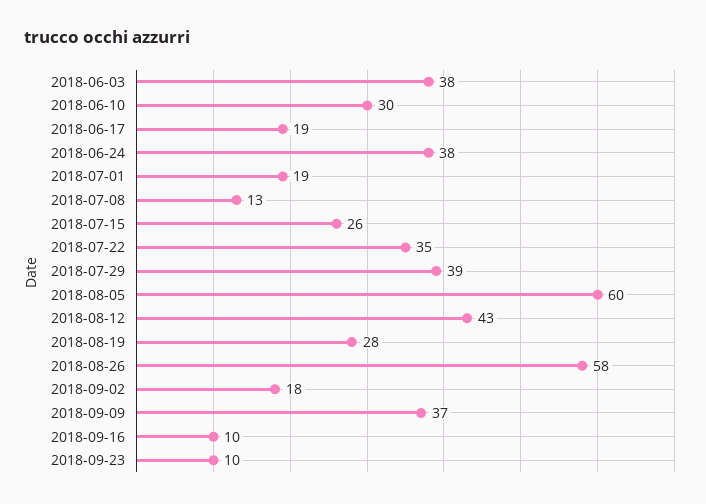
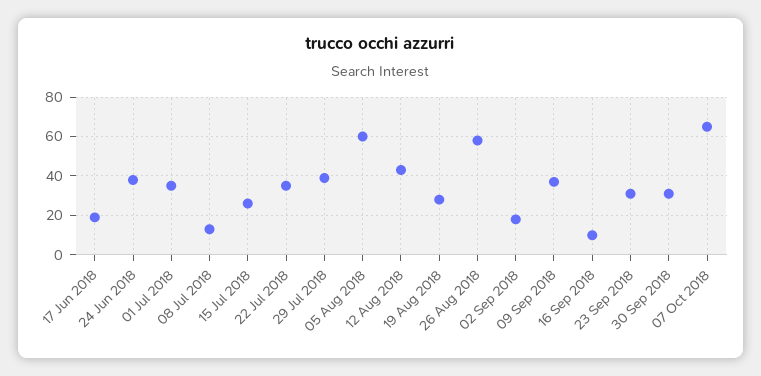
2018-06-03: 38 -> none
2018-06-10: 30 -> none
2018-07-01: 19 -> 35
2018-09-23: 10 -> 30
30 Sep 2018: none -> 30
07 Oct 2018: none -> 65

